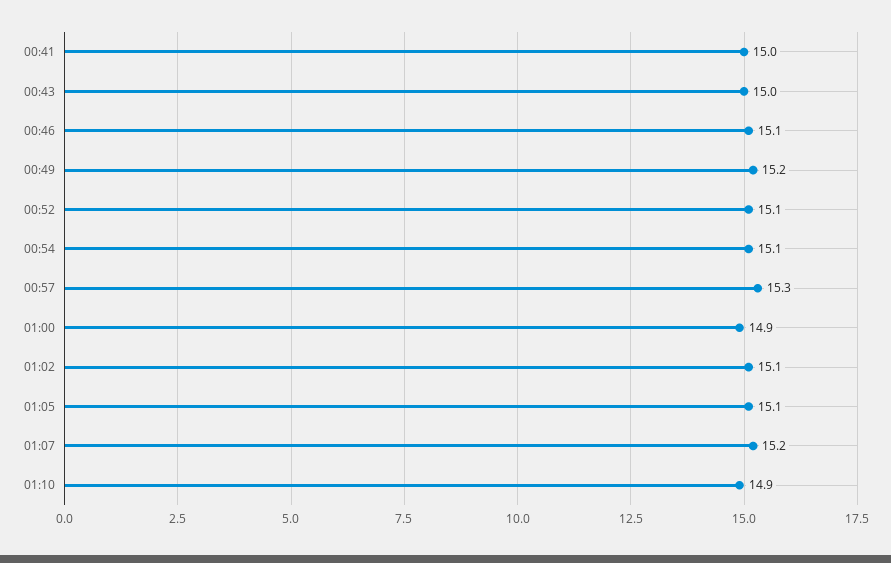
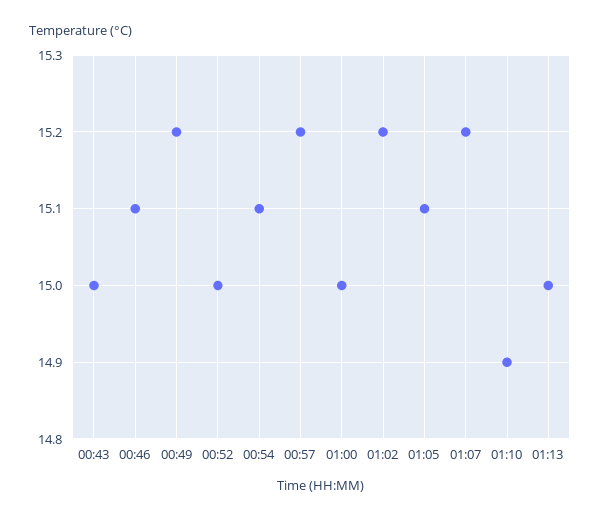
00:41: 15 -> none
00:52: 15.1 -> 15
00:57: 15.3 -> 15.2
01:00: 14.9 -> 15
01:02: 15.1 -> 15.2
01:13: none -> 15

